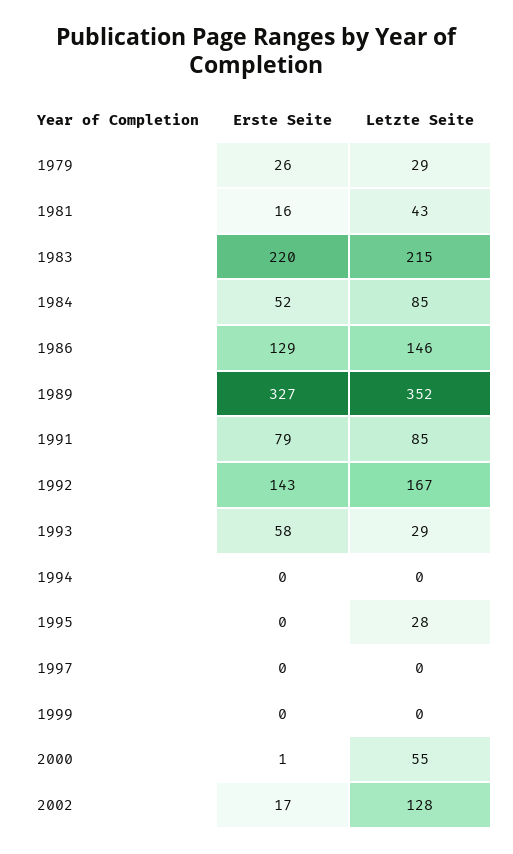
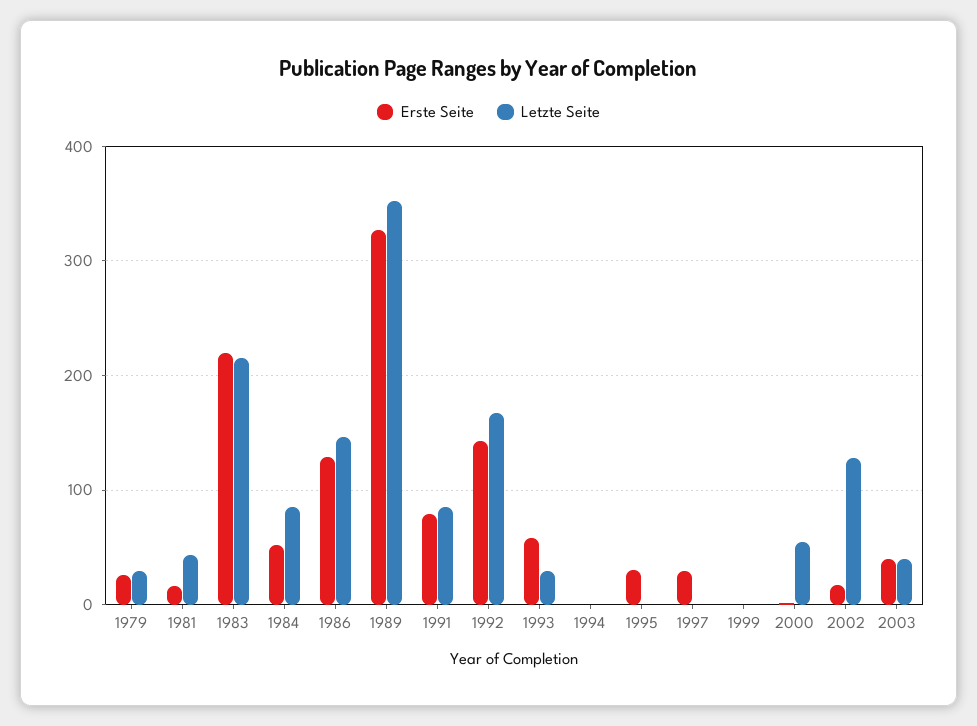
Erste Seite, 1995: 0 -> 30
Letzte Seite, 1995: 28 -> 0
Erste Seite, 1997: 0 -> 30
Erste Seite, 2003: none -> 40
Letzte Seite, 2003: none -> 40

